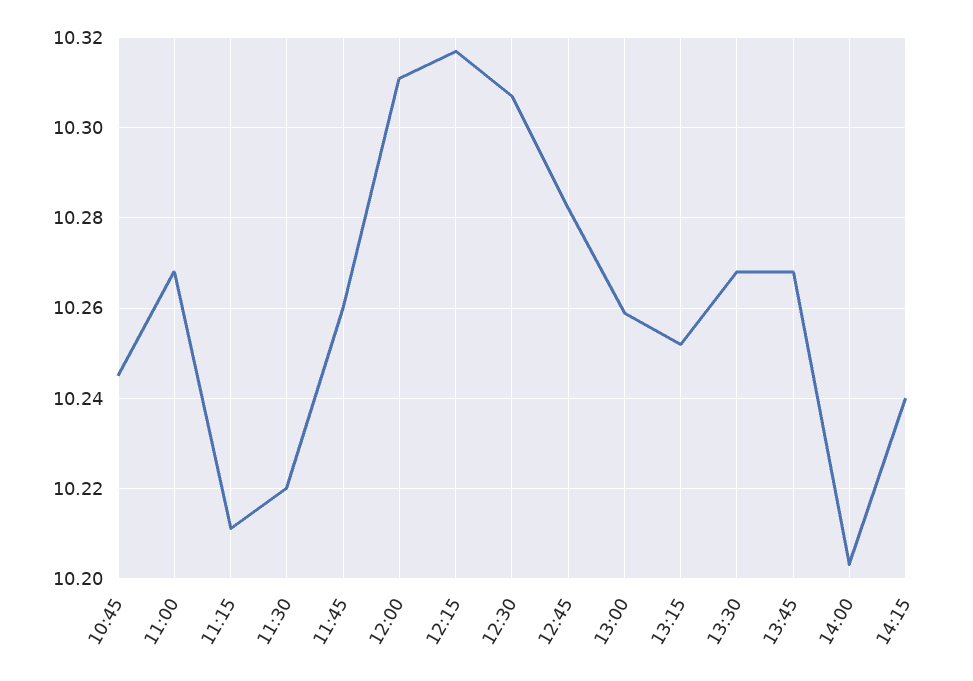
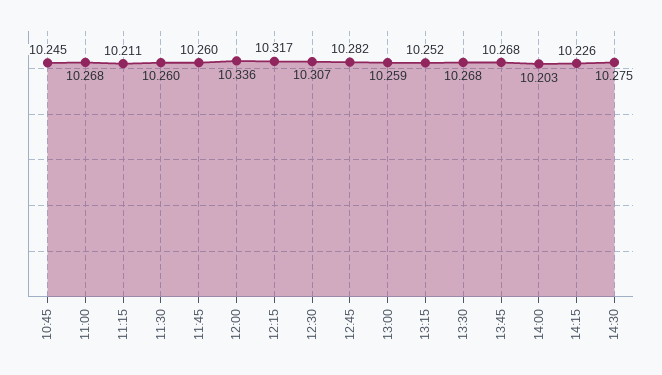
11:30: 10.22 -> 10.26
12:00: 10.31 -> 10.336
14:15: 10.24 -> 10.226
14:30: none -> 10.275

